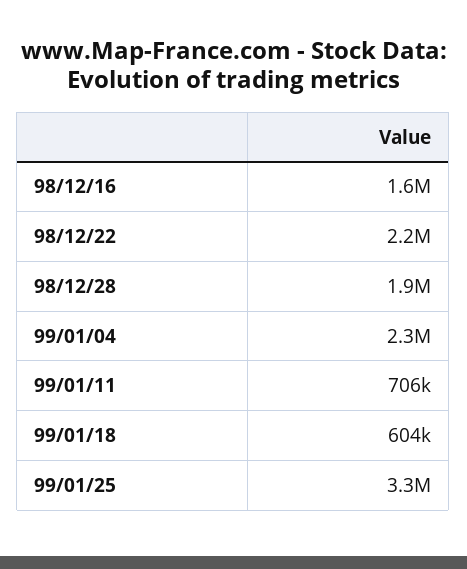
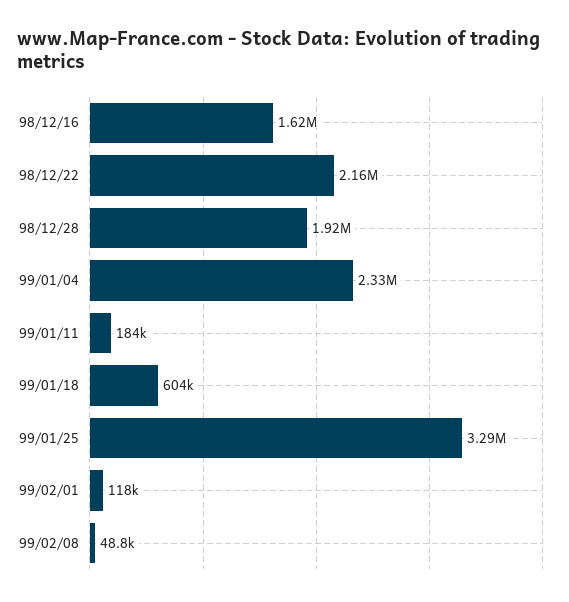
99/01/11: 706000 -> 184000
99/02/01: none -> 118000
99/02/08: none -> 48800

